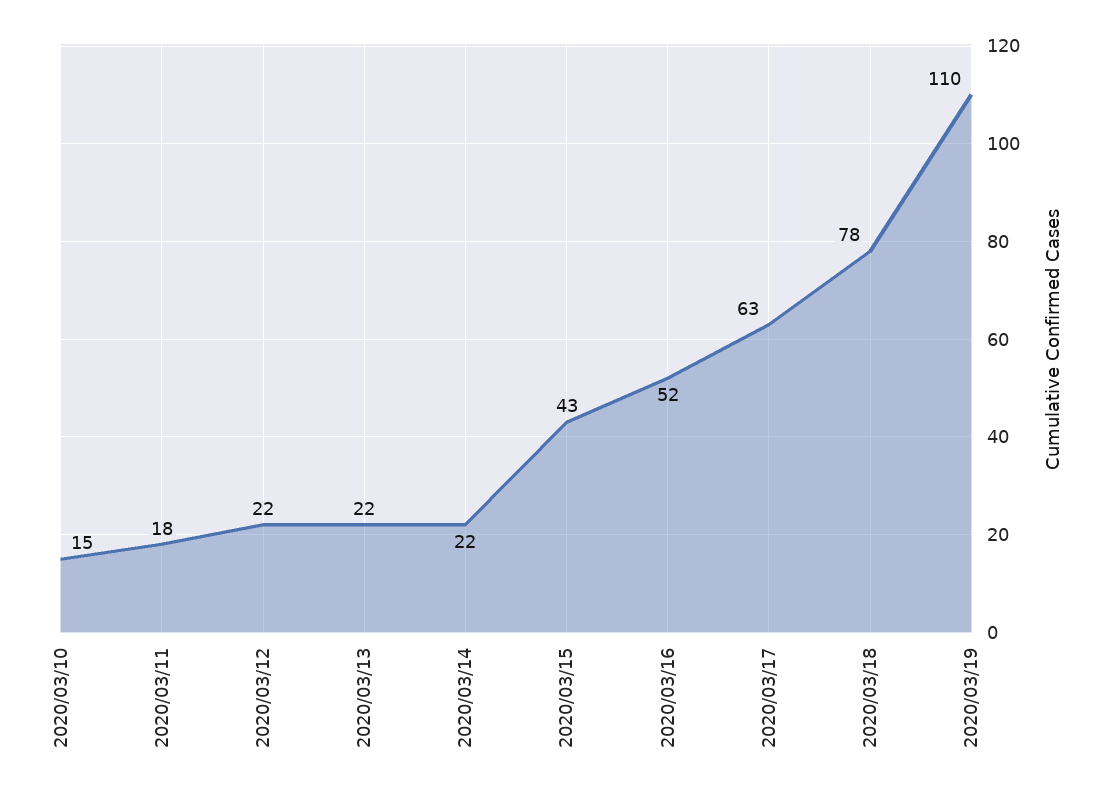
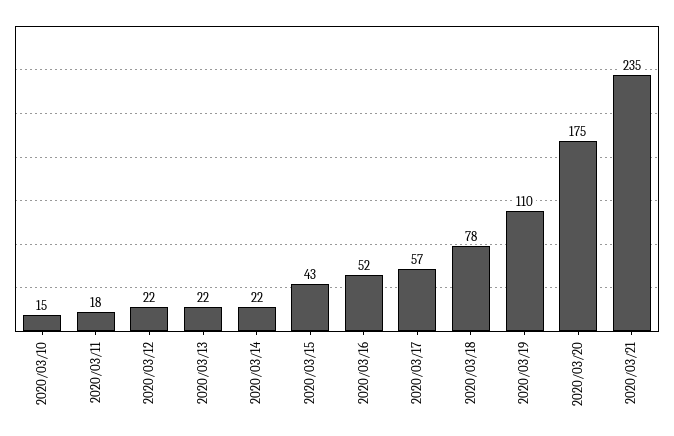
2020/03/17: 63 -> 57
2020/03/20: none -> 175
2020/03/21: none -> 235

